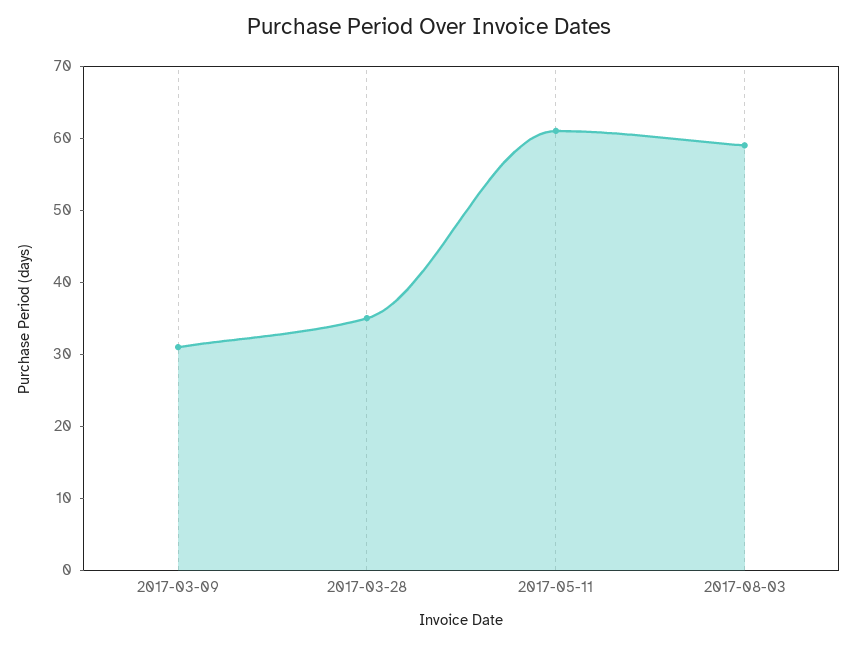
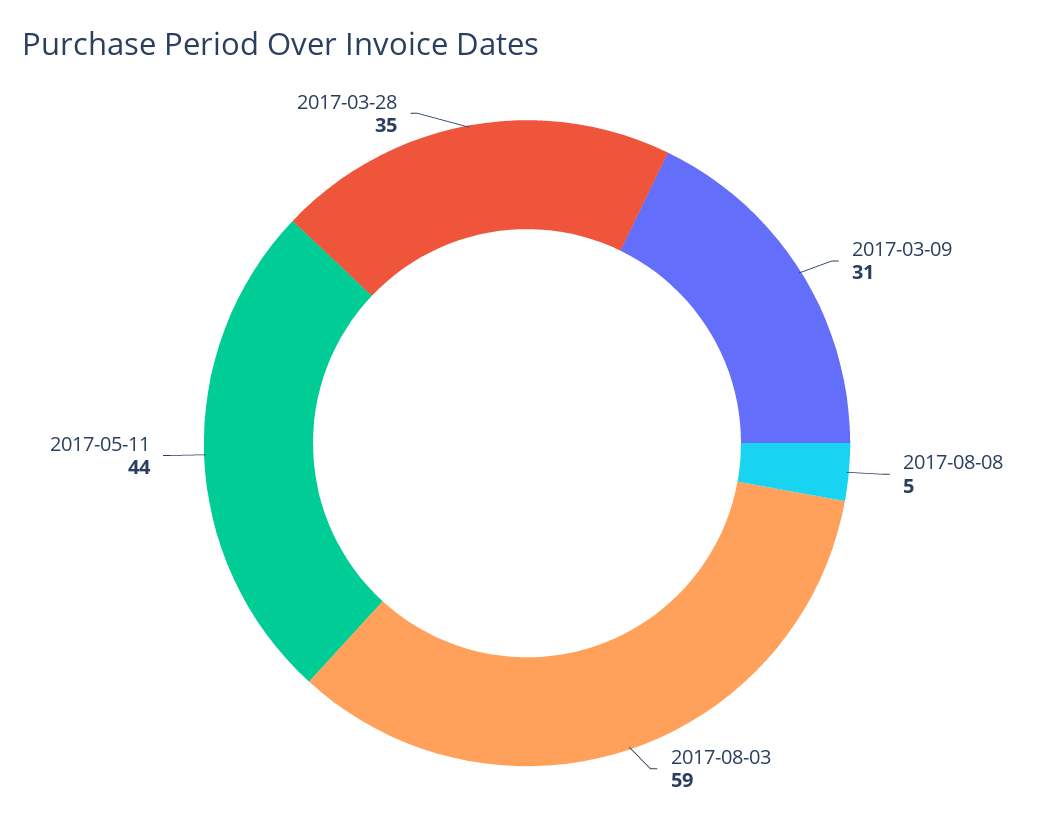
2017-05-11: 60 -> 44
2017-08-08: none -> 5

